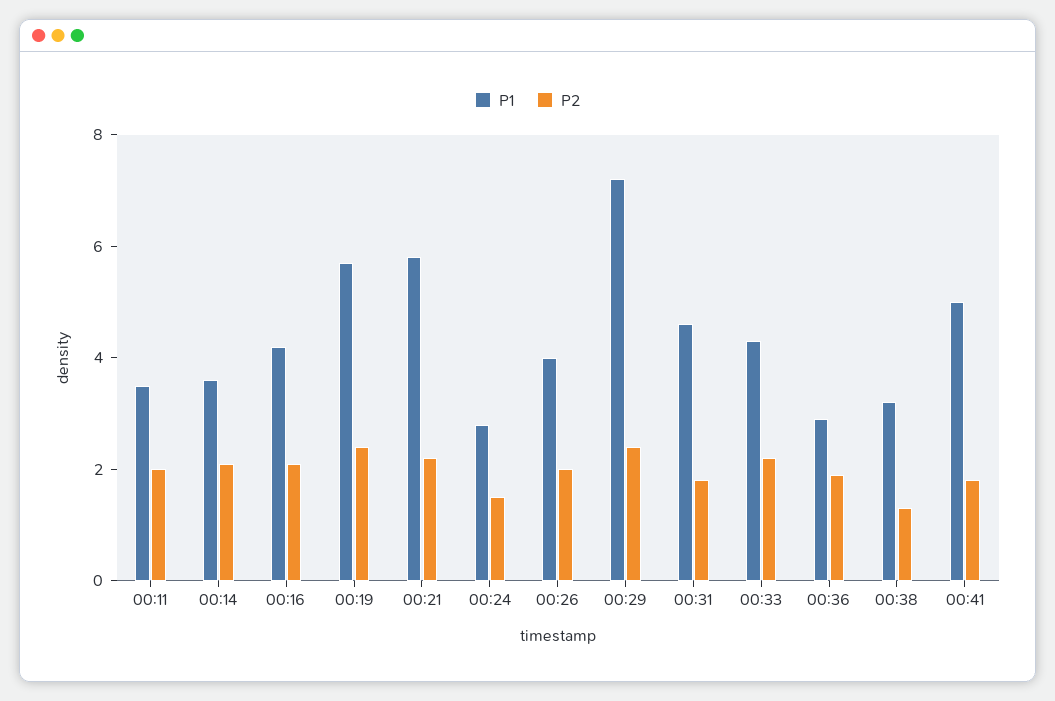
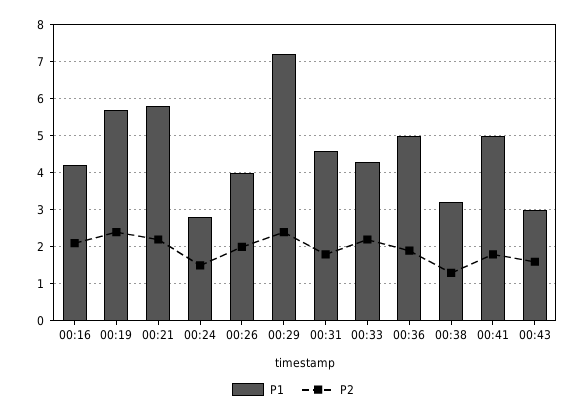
P1, 00:11: 3.5 -> none
P2, 00:11: 2 -> none
P1, 00:14: 3.5 -> none
P2, 00:14: 2 -> none
P1, 00:36: 3 -> 5
P1, 00:43: none -> 3
P2, 00:43: none -> 1.5

